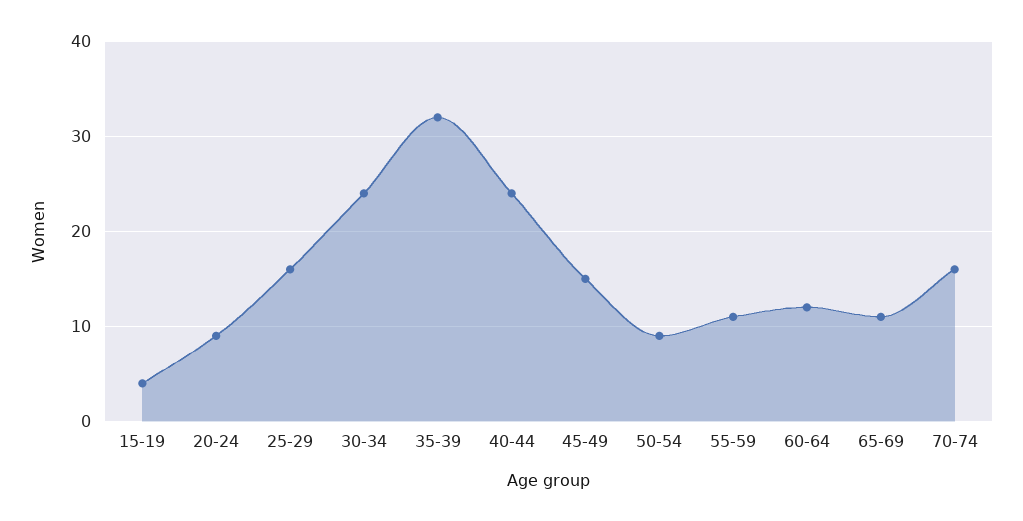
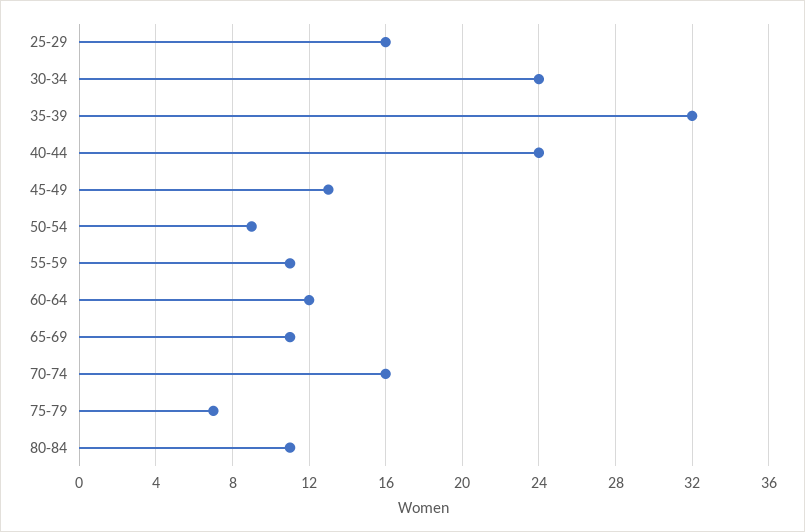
15-19: 4 -> none
20-24: 9 -> none
45-49: 15 -> 13
75-79: none -> 7
80-84: none -> 11

